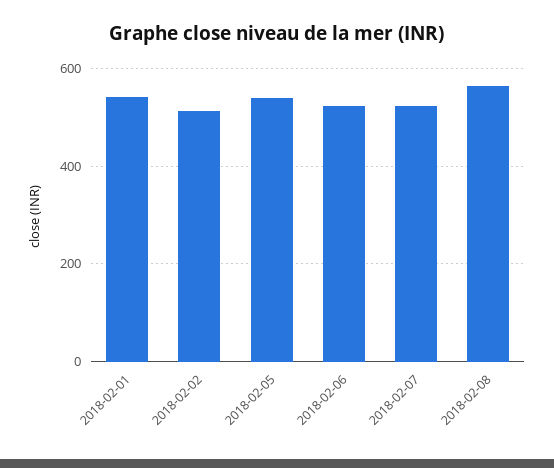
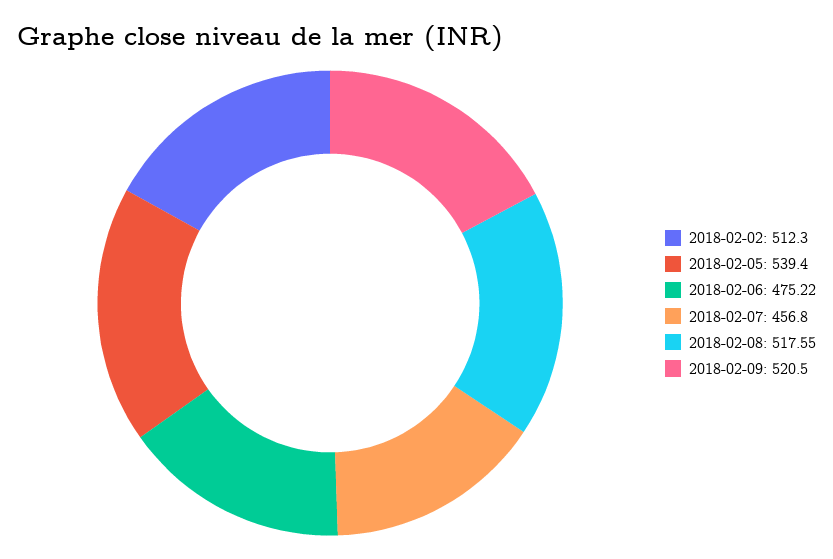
2018-02-01: 540 -> none
2018-02-06: 520 -> 475.22
2018-02-07: 520 -> 456.8
2018-02-08: 560 -> 517.55
2018-02-09: none -> 520.5

